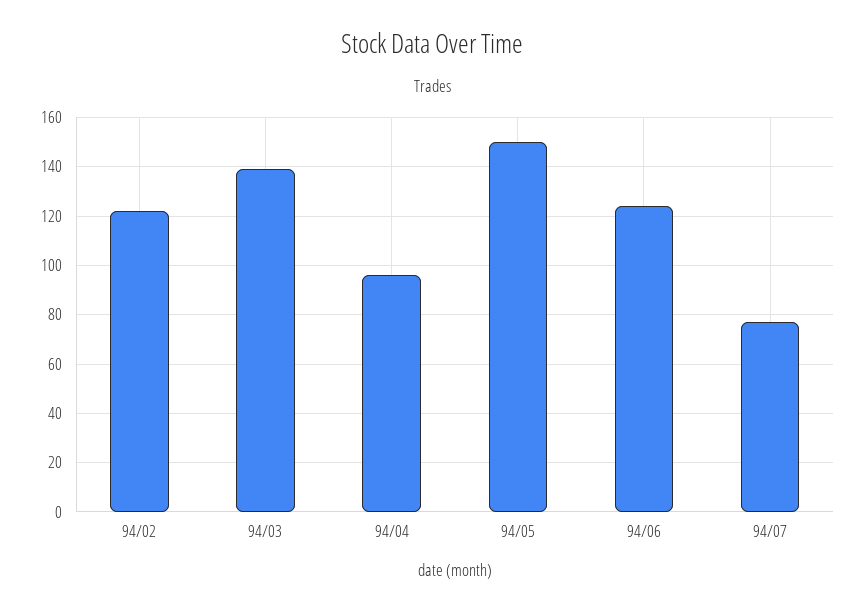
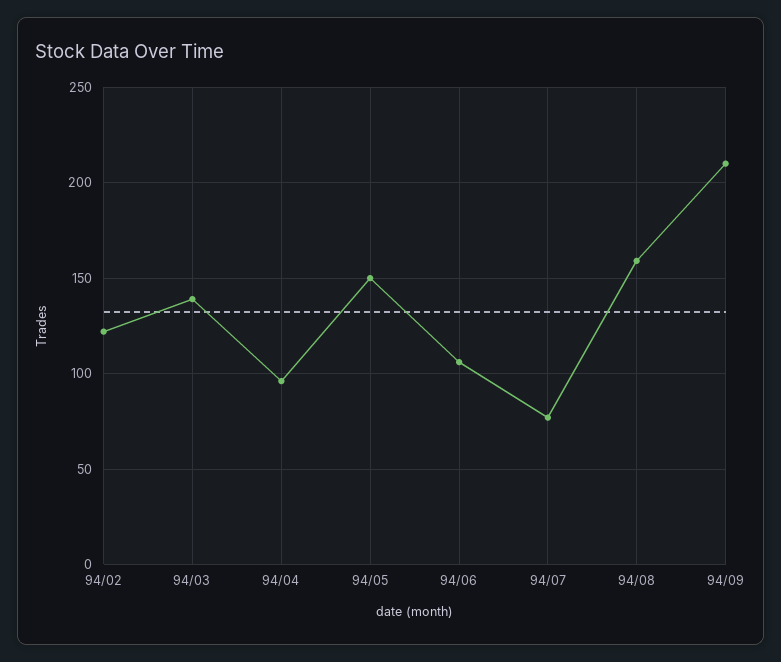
94/06: 125 -> 105
94/08: none -> 160
94/09: none -> 210

